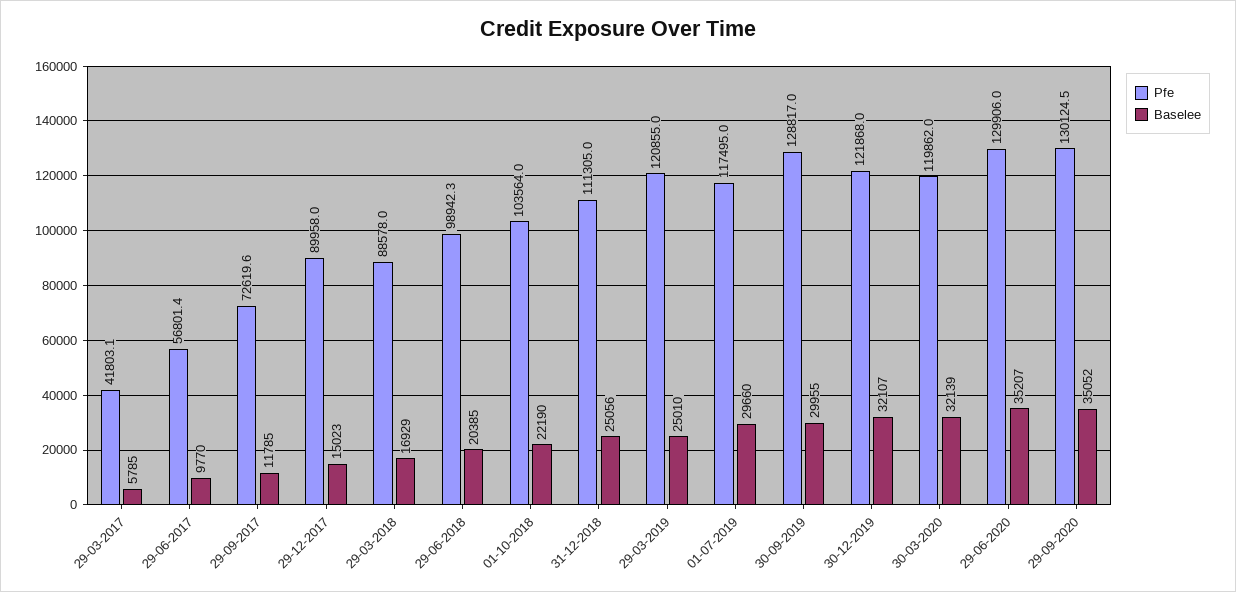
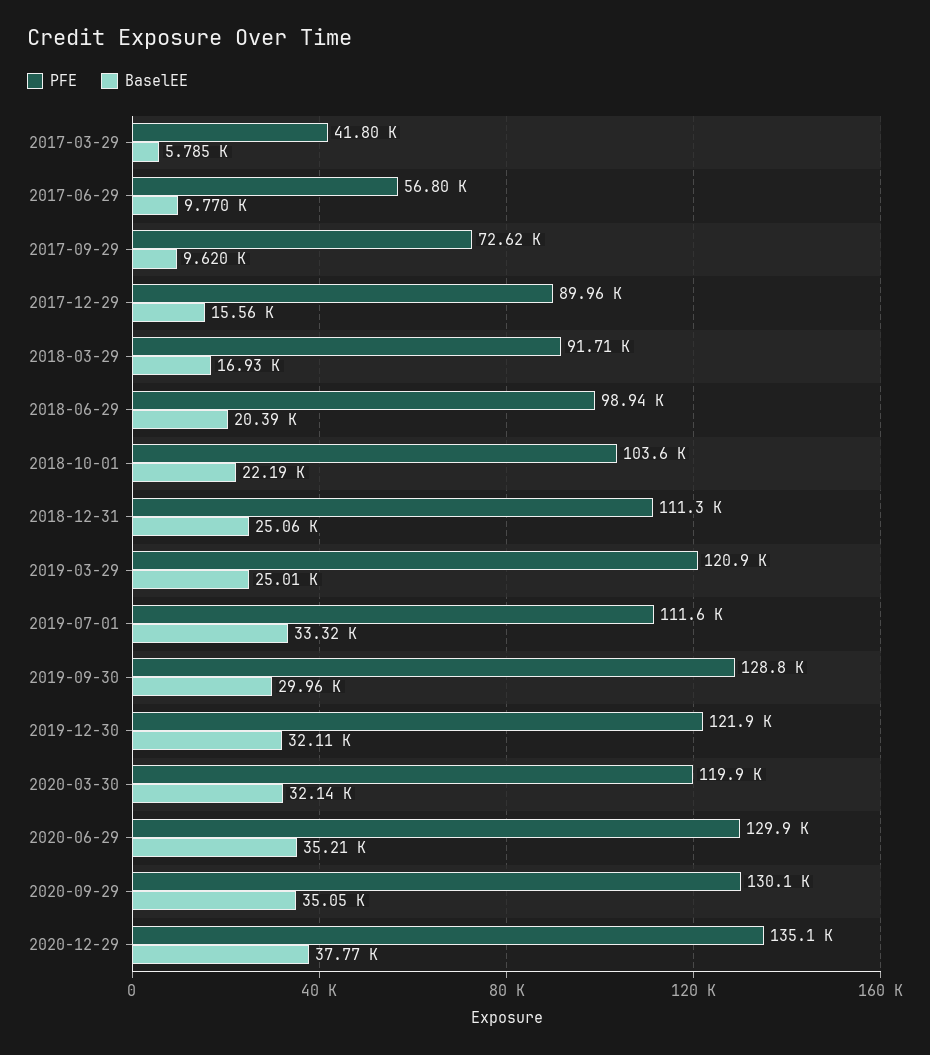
Baselee, 29-09-2017: 11785 -> 9620
Baselee, 29-12-2017: 15023 -> 15560
Pfe, 29-03-2018: 88578 -> 91710
Pfe, 01-07-2019: 117495 -> 111600
Baselee, 01-07-2019: 29660 -> 33320
Pfe, 2020-12-29: none -> 135100
Baselee, 2020-12-29: none -> 37770

